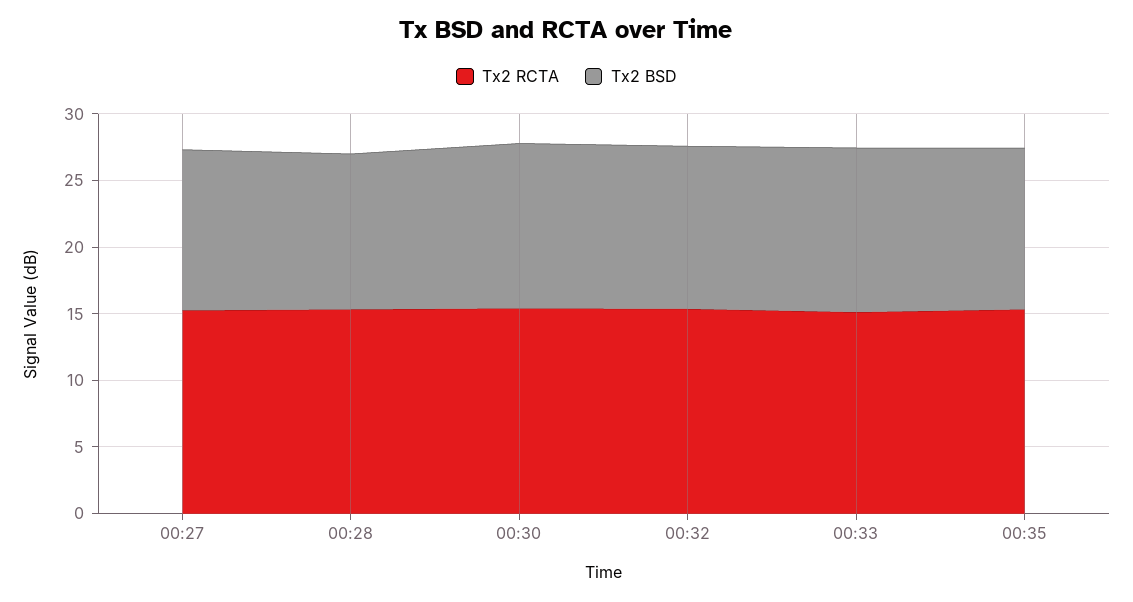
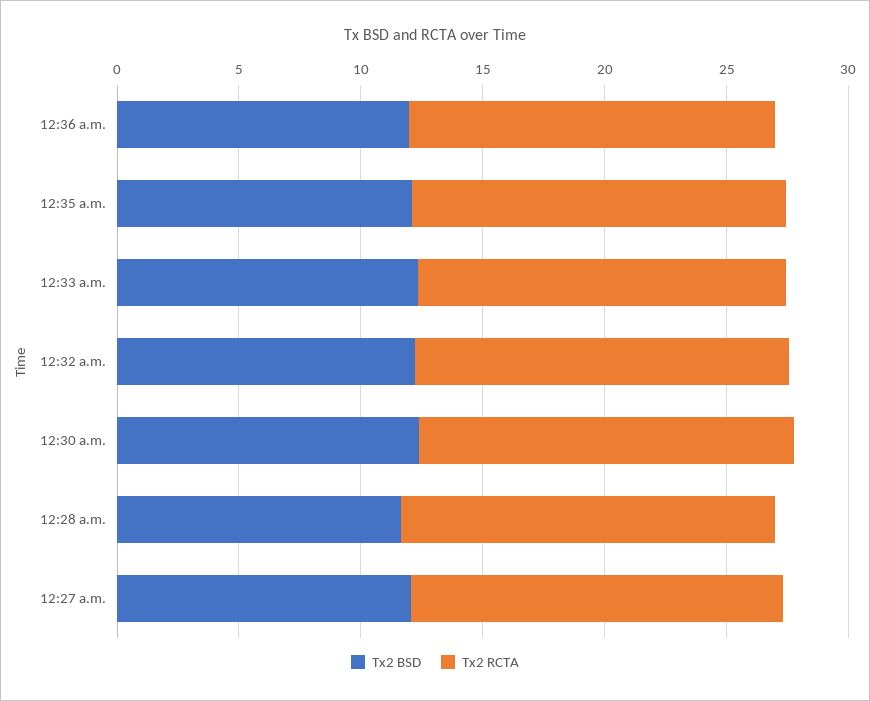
Tx2 BSD, 12:36 a.m.: none -> 12
Tx2 RCTA, 12:36 a.m.: none -> 15

